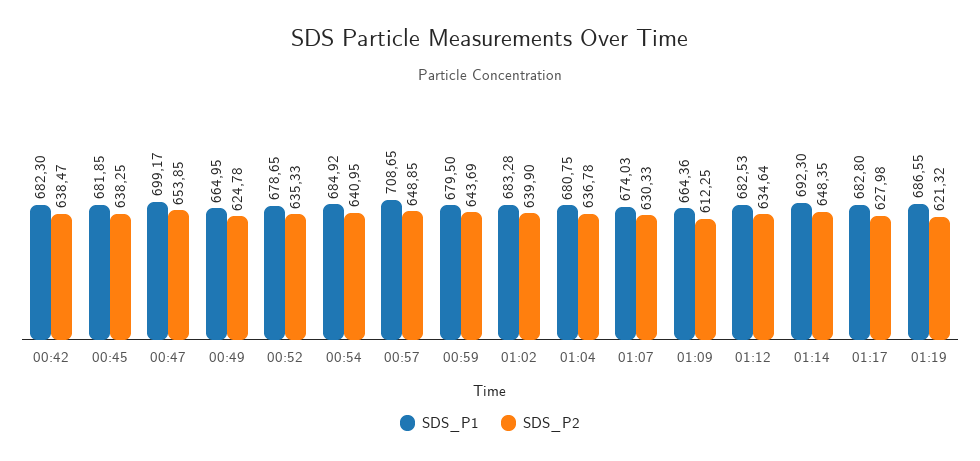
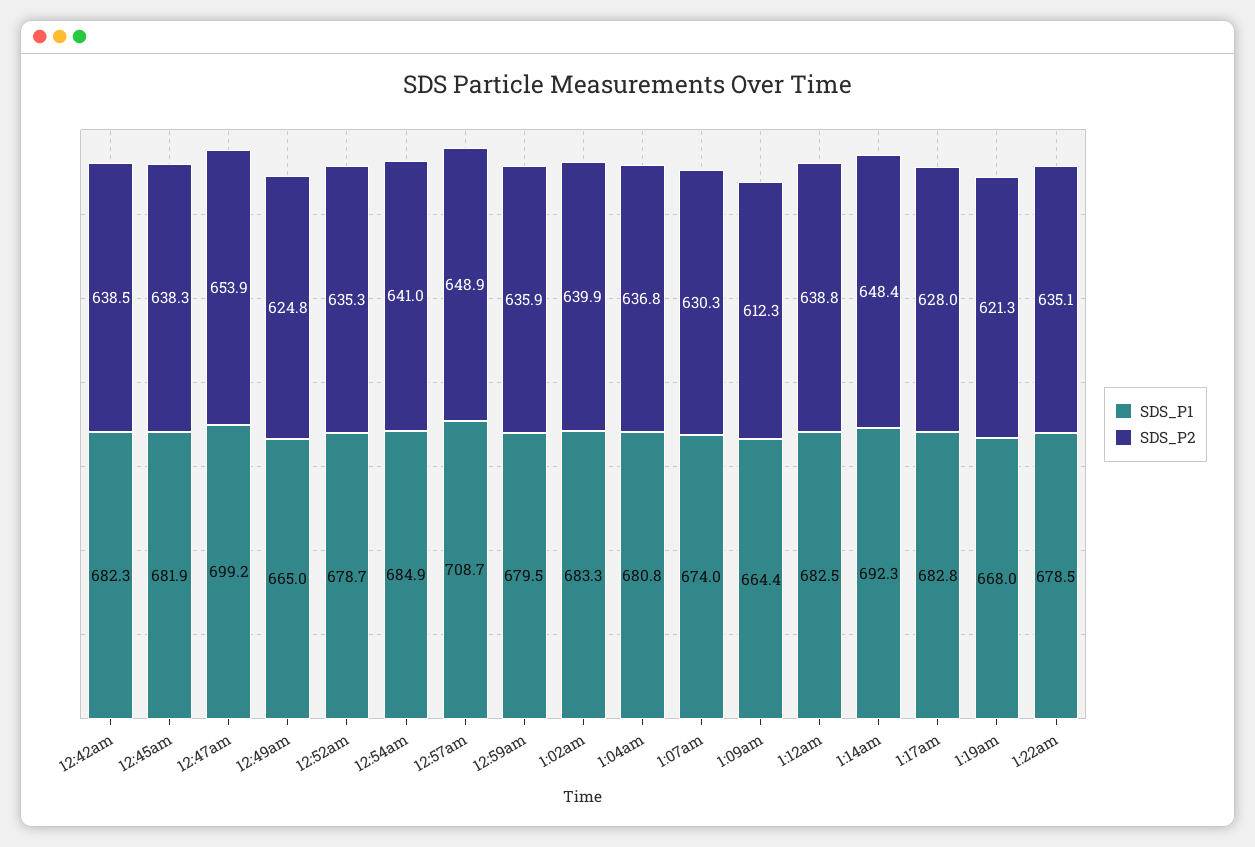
SDS_P2, 00:59: 643.69 -> 635.9
SDS_P2, 01:12: 634.64 -> 638.8
SDS_P1, 01:19: 686.55 -> 668
SDS_P1, 1:22am: none -> 678.5
SDS_P2, 1:22am: none -> 635.1

